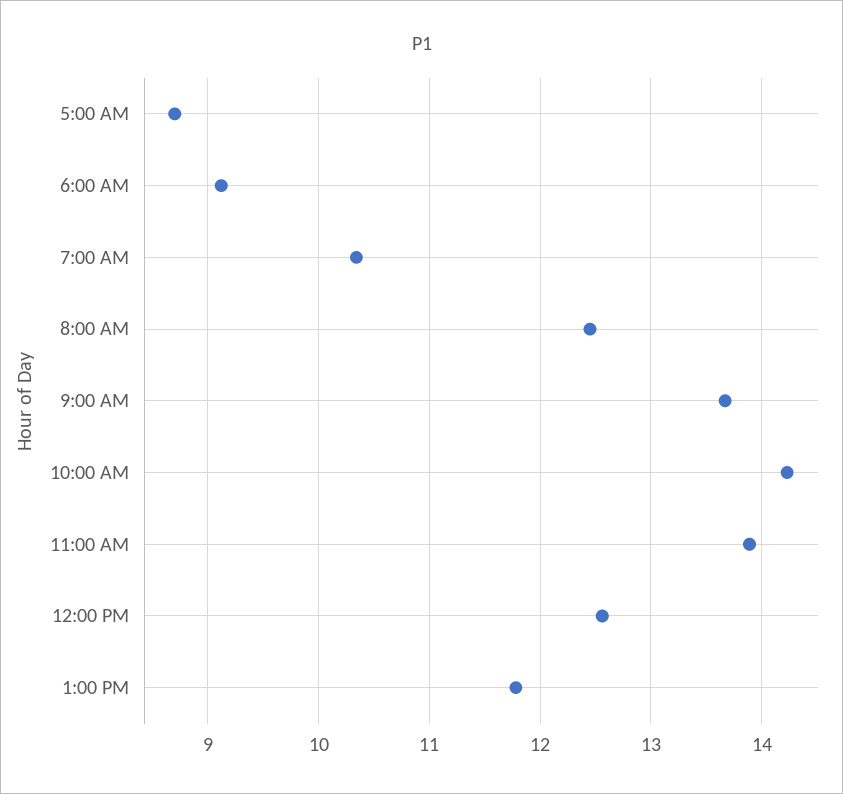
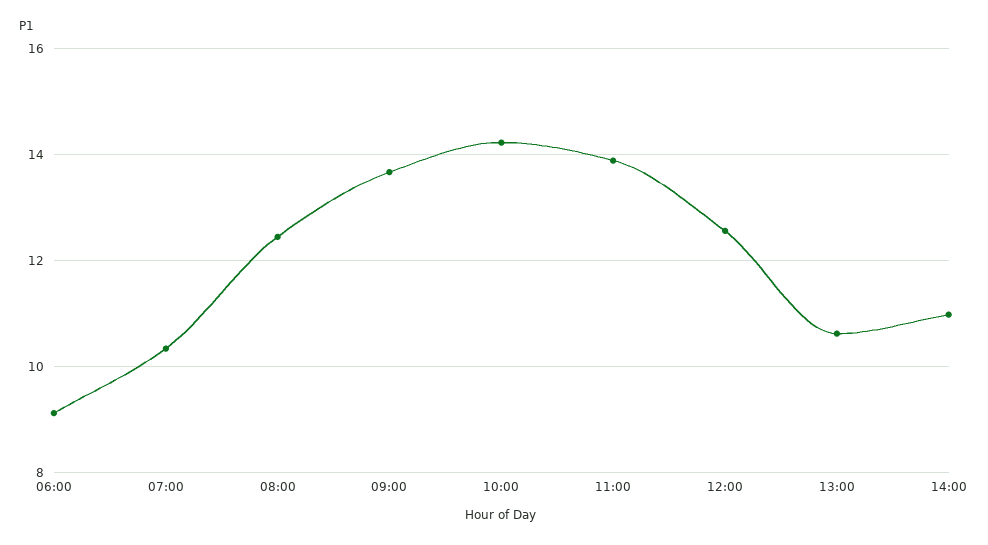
5:00 AM: 8.7 -> none
1:00 PM: 11.8 -> 10.6
14:00: none -> 11

